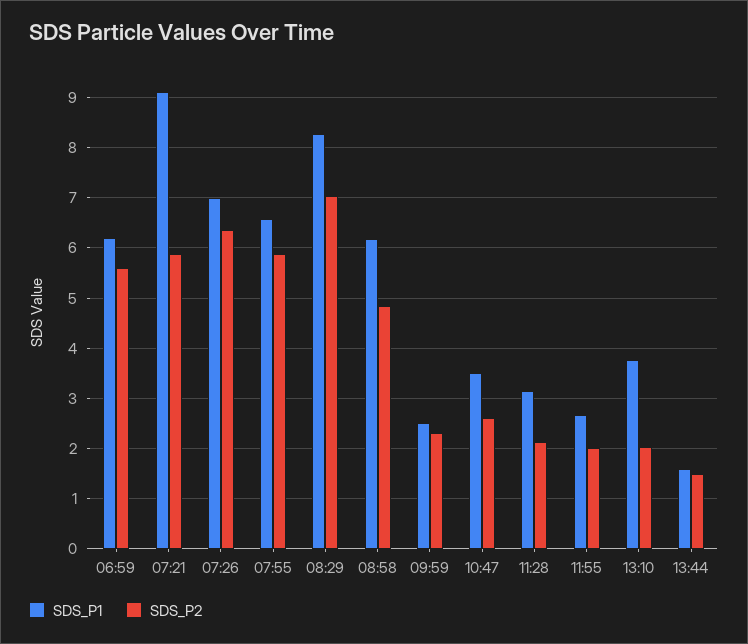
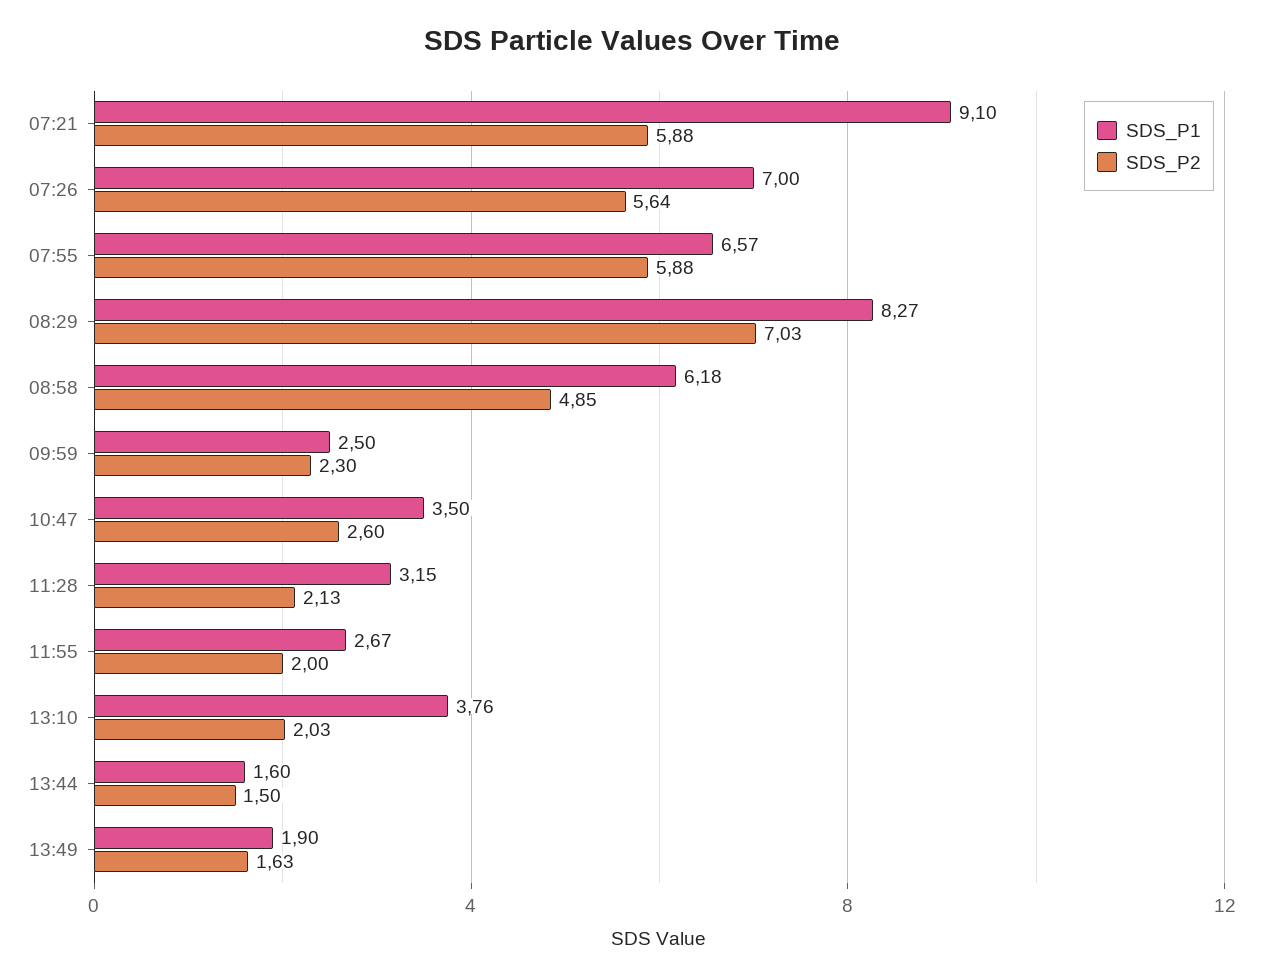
SDS_P1, 06:59: 6.2 -> none
SDS_P2, 06:59: 5.6 -> none
SDS_P2, 07:26: 6.4 -> 5.64
SDS_P1, 13:49: none -> 1.9
SDS_P2, 13:49: none -> 1.63

